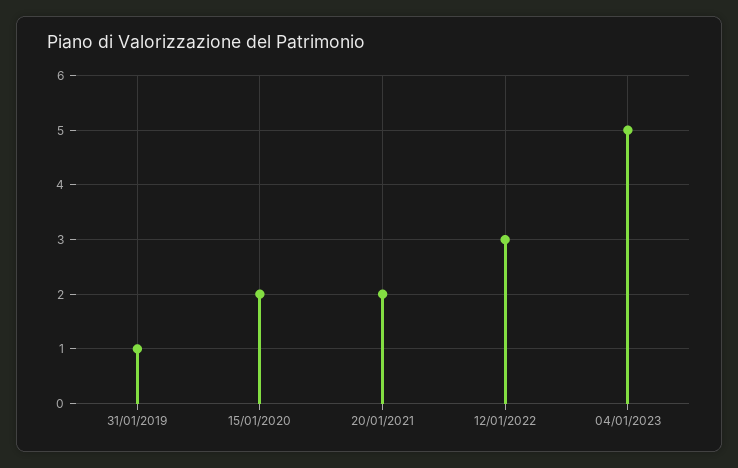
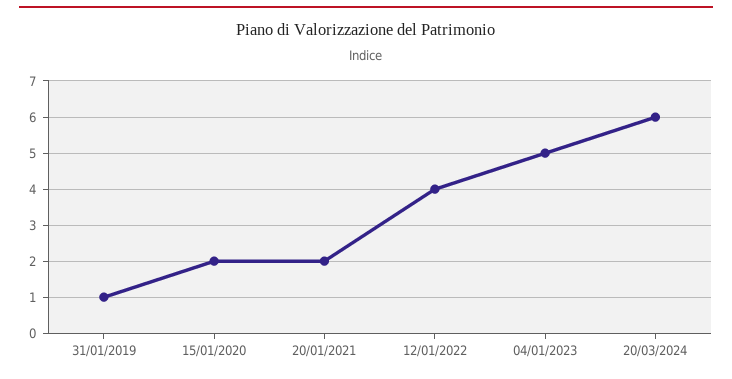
12/01/2022: 3 -> 4
20/03/2024: none -> 6

